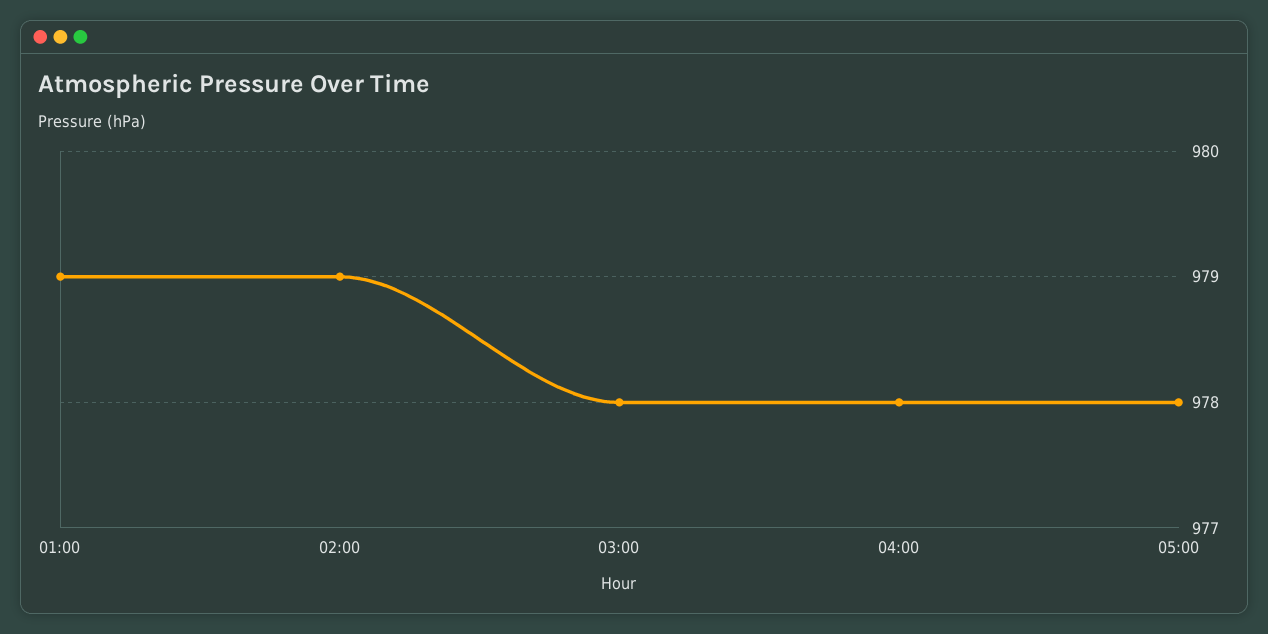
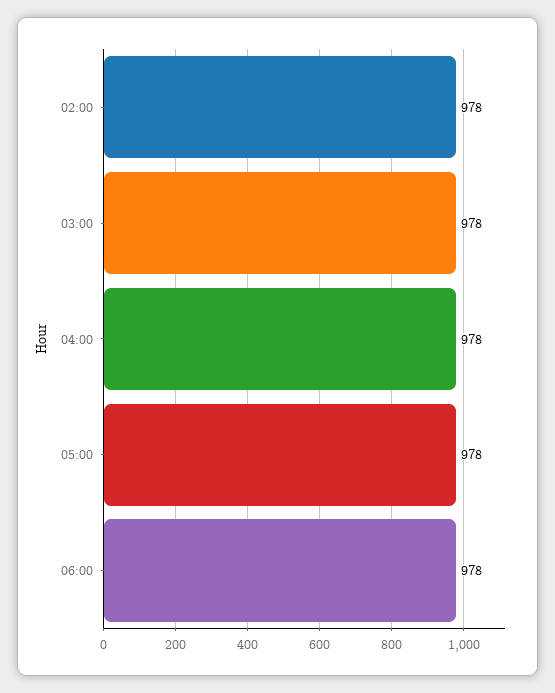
01:00: 979 -> none
02:00: 979 -> 978
06:00: none -> 978

